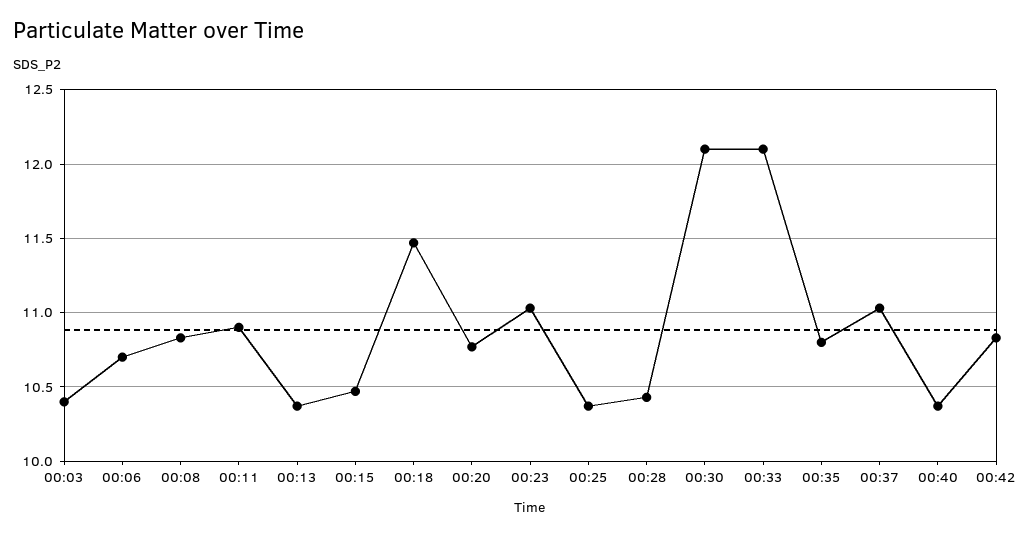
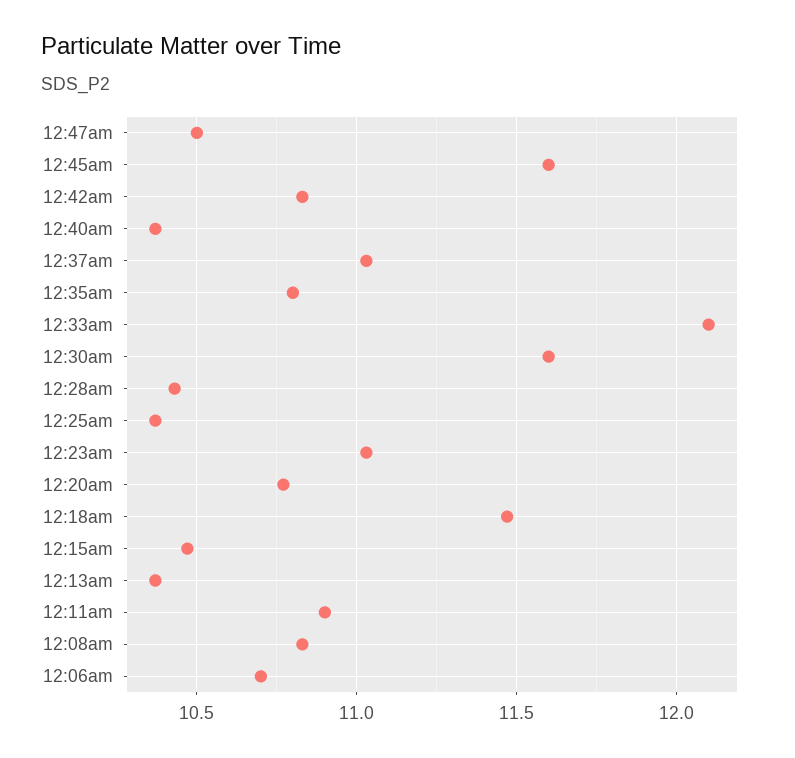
00:03: 10.4 -> none
00:30: 12.1 -> 11.6
12:47am: none -> 10.5
12:45am: none -> 11.6

